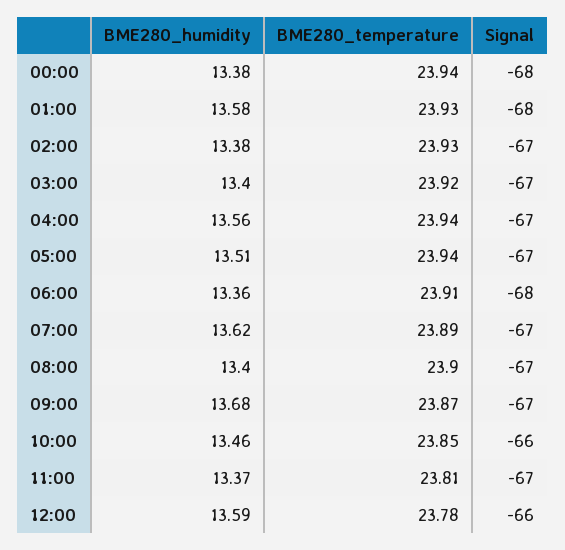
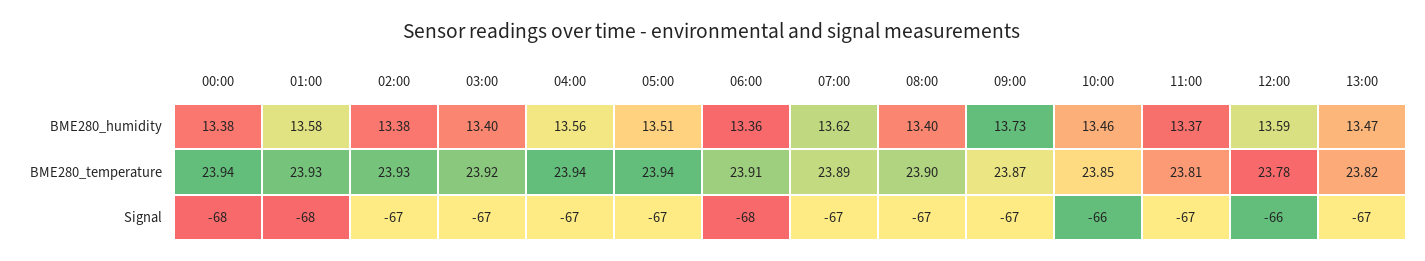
BME280_humidity, 09:00: 13.68 -> 13.73
BME280_humidity, 13:00: none -> 13.47
BME280_temperature, 13:00: none -> 23.82
Signal, 13:00: none -> -67

